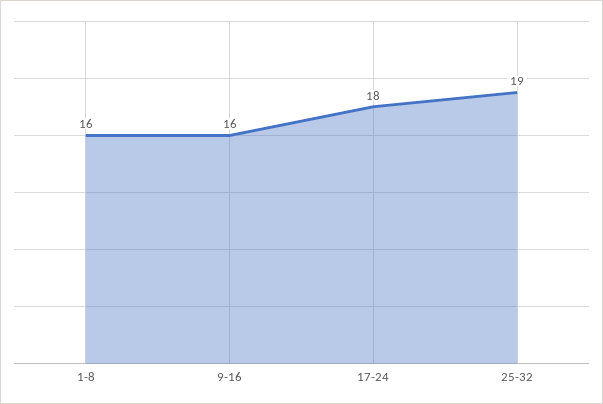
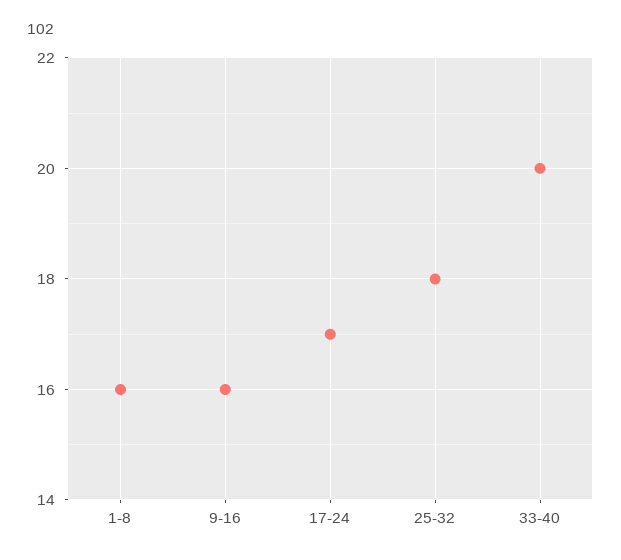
17-24: 18 -> 17
25-32: 19 -> 18
33-40: none -> 20

